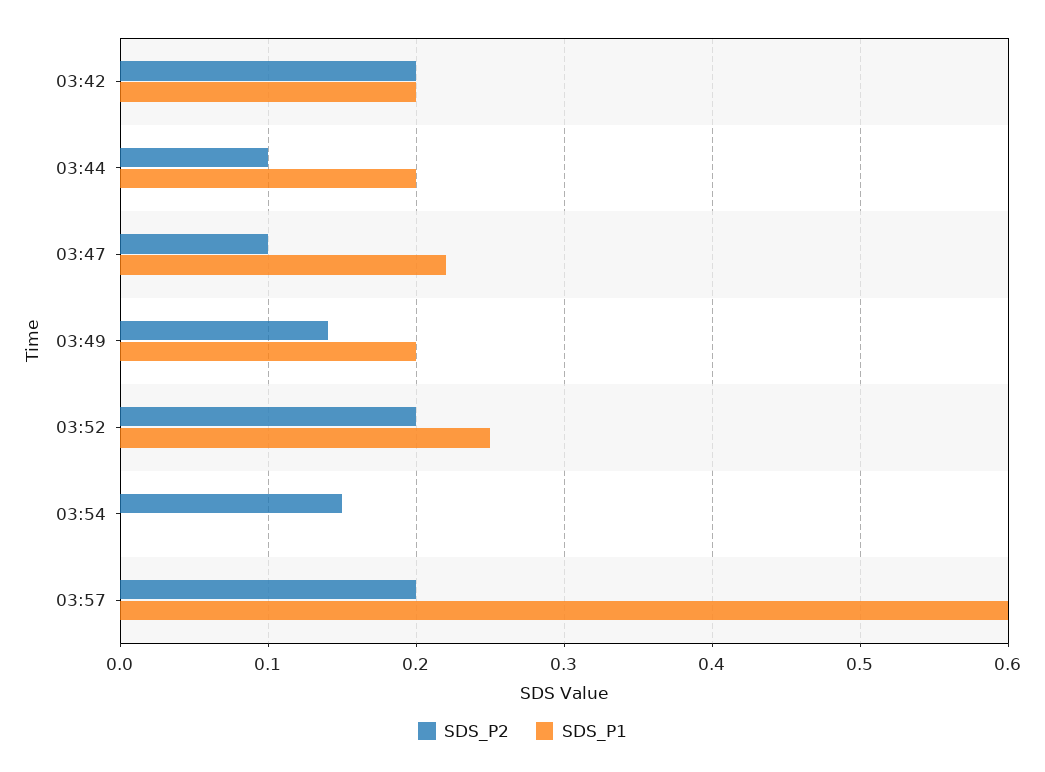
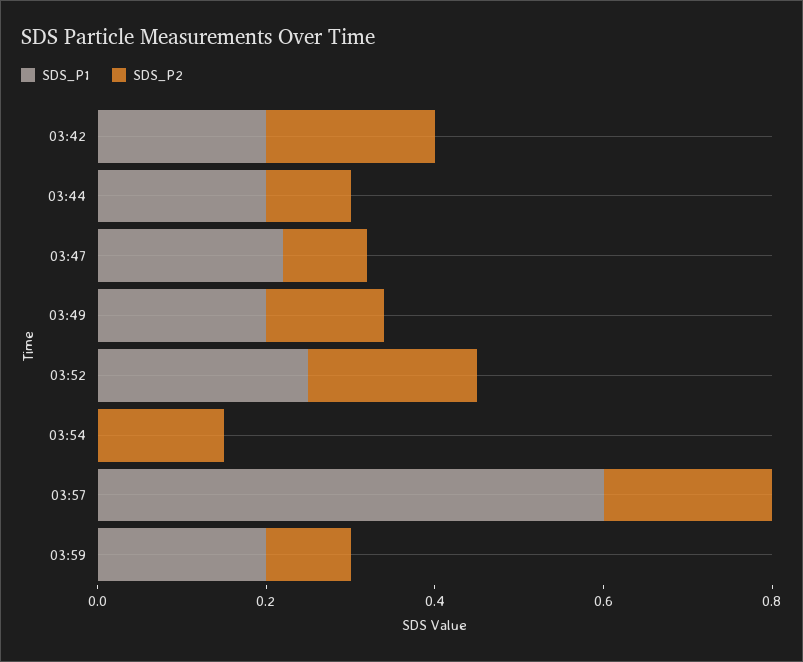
SDS_P1, 03:59: none -> 0.2
SDS_P2, 03:59: none -> 0.1

